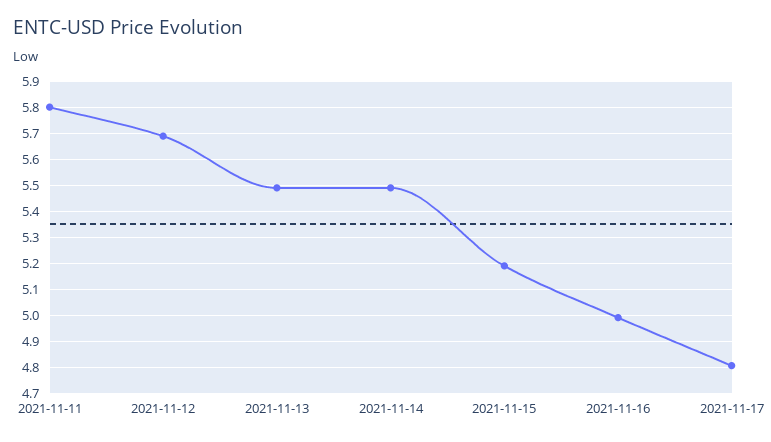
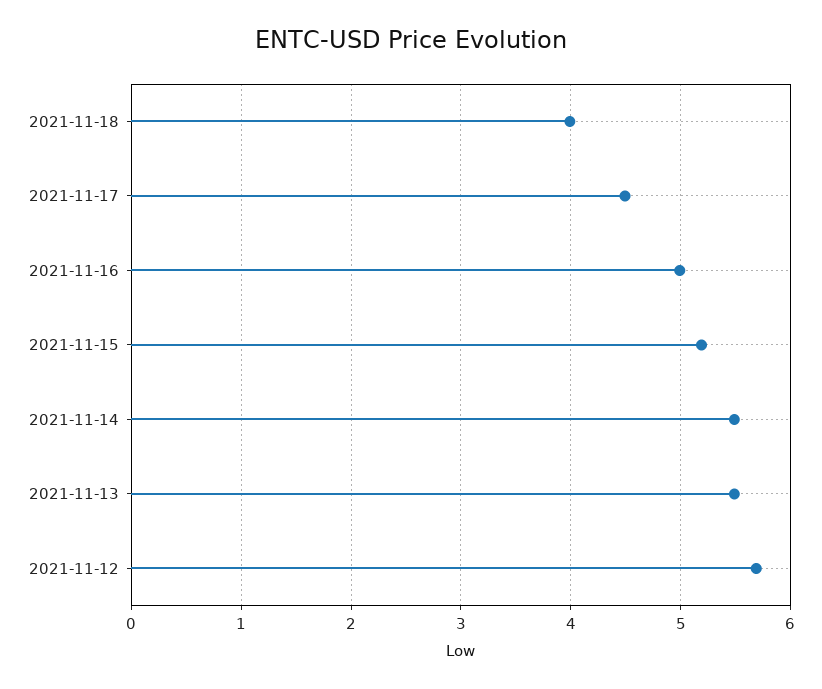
2021-11-11: 5.8 -> none
2021-11-17: 4.8 -> 4.5
2021-11-18: none -> 4

